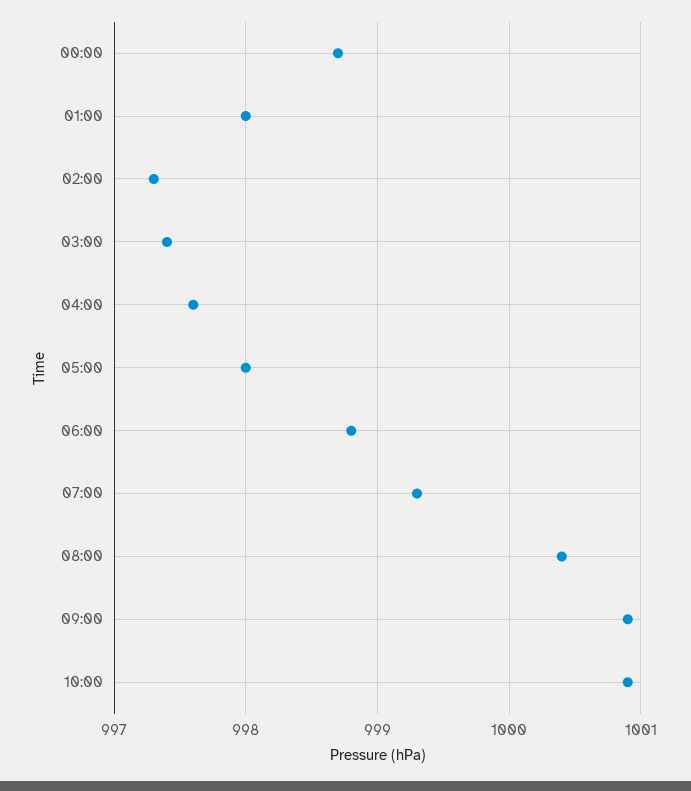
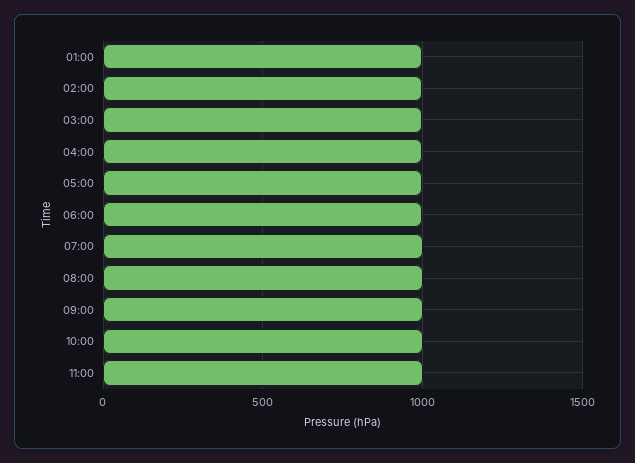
00:00: 998.7 -> none
11:00: none -> 1000

